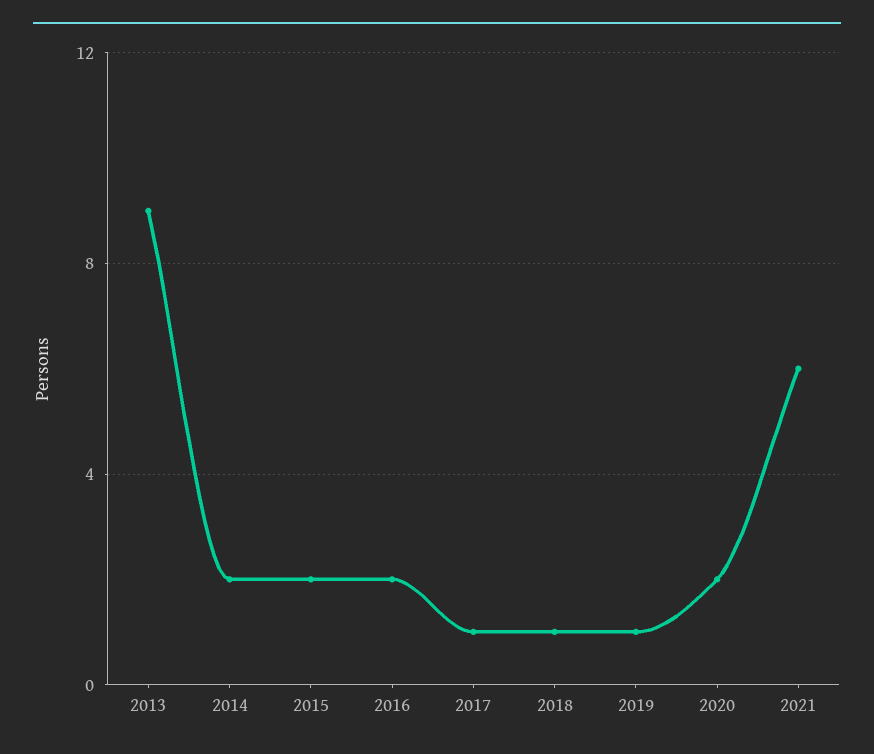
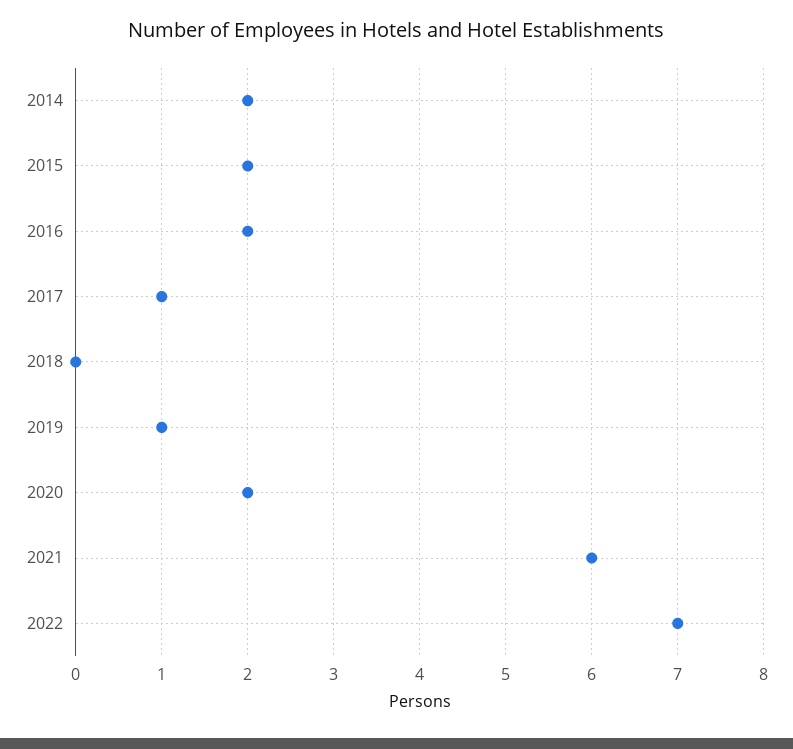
2013: 9 -> none
2018: 1 -> 0
2022: none -> 7

